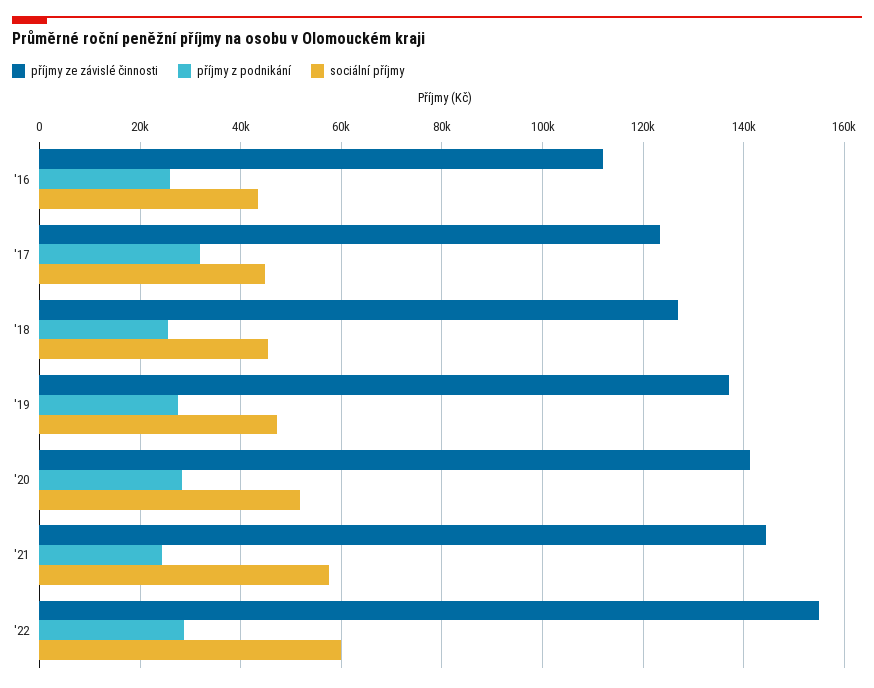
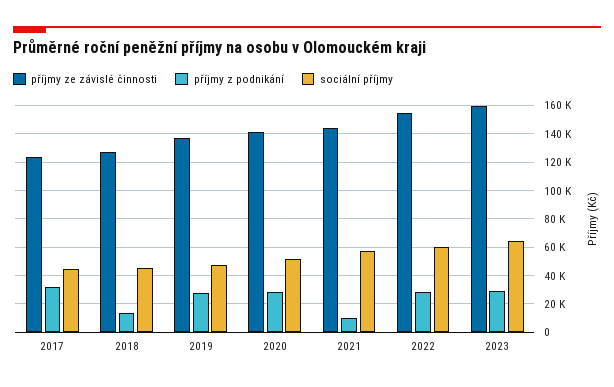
příjmy ze závislé činnosti, '16: 112000 -> none
příjmy z podnikání, '16: 26000 -> none
sociální příjmy, '16: 44000 -> none
příjmy z podnikání, '18: 26000 -> 15000
příjmy z podnikání, '21: 24000 -> 10000
příjmy ze závislé činnosti, 2023: none -> 160000
příjmy z podnikání, 2023: none -> 30000
sociální příjmy, 2023: none -> 65000

